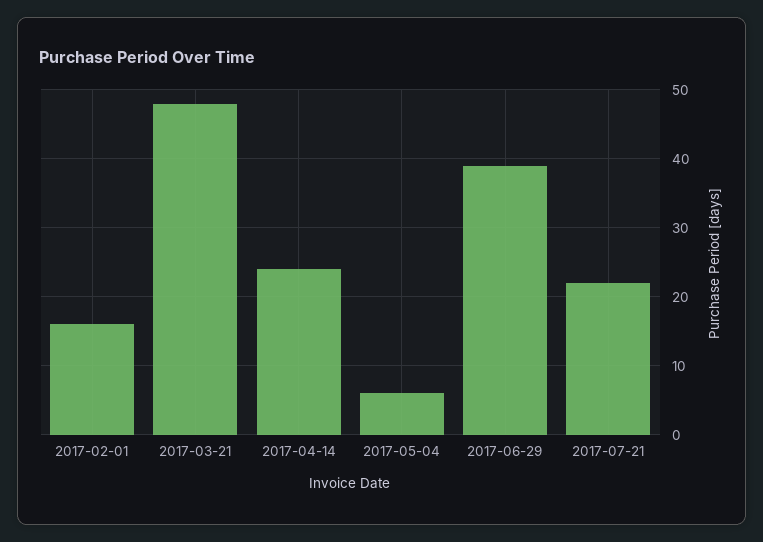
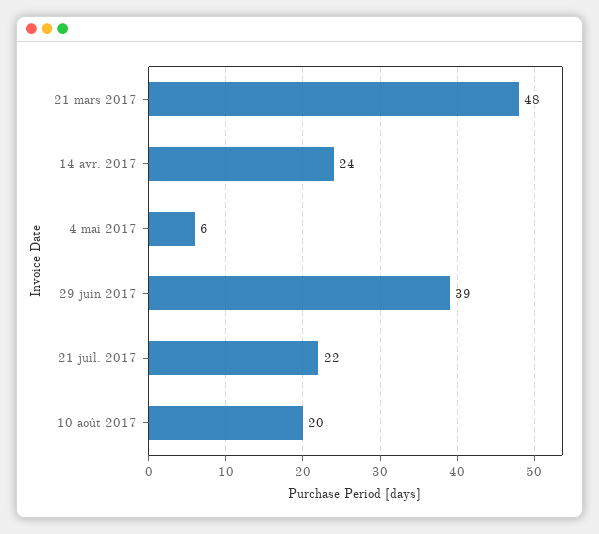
2017-02-01: 16 -> none
10 août 2017: none -> 20

